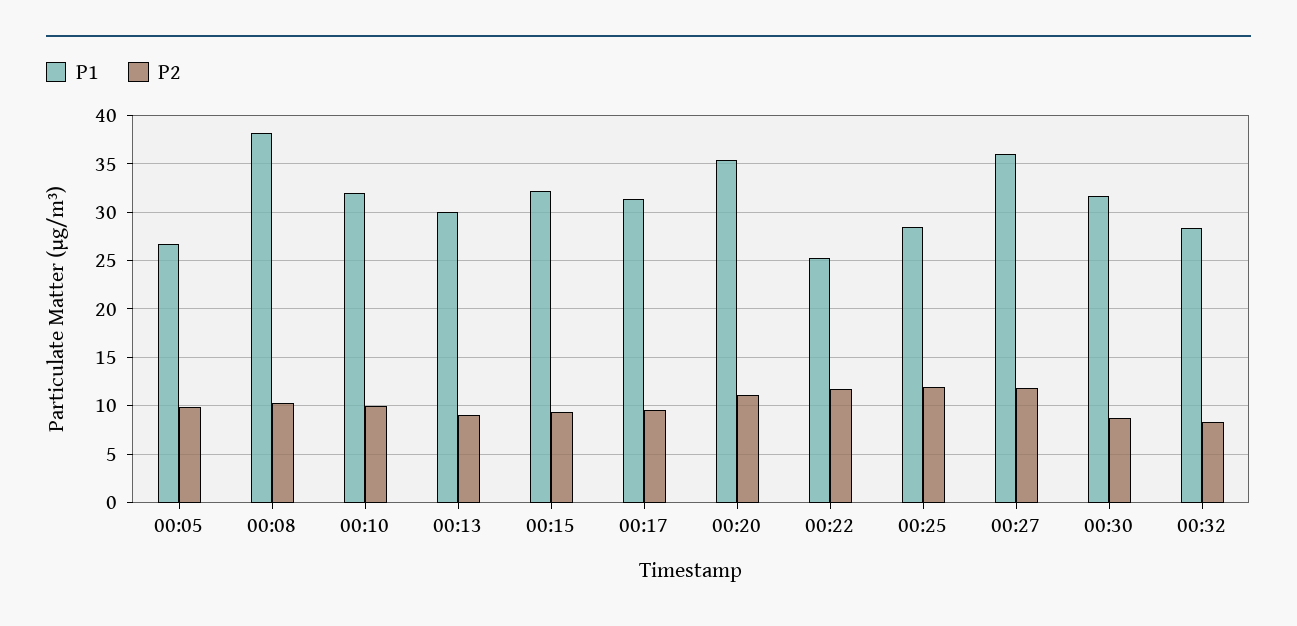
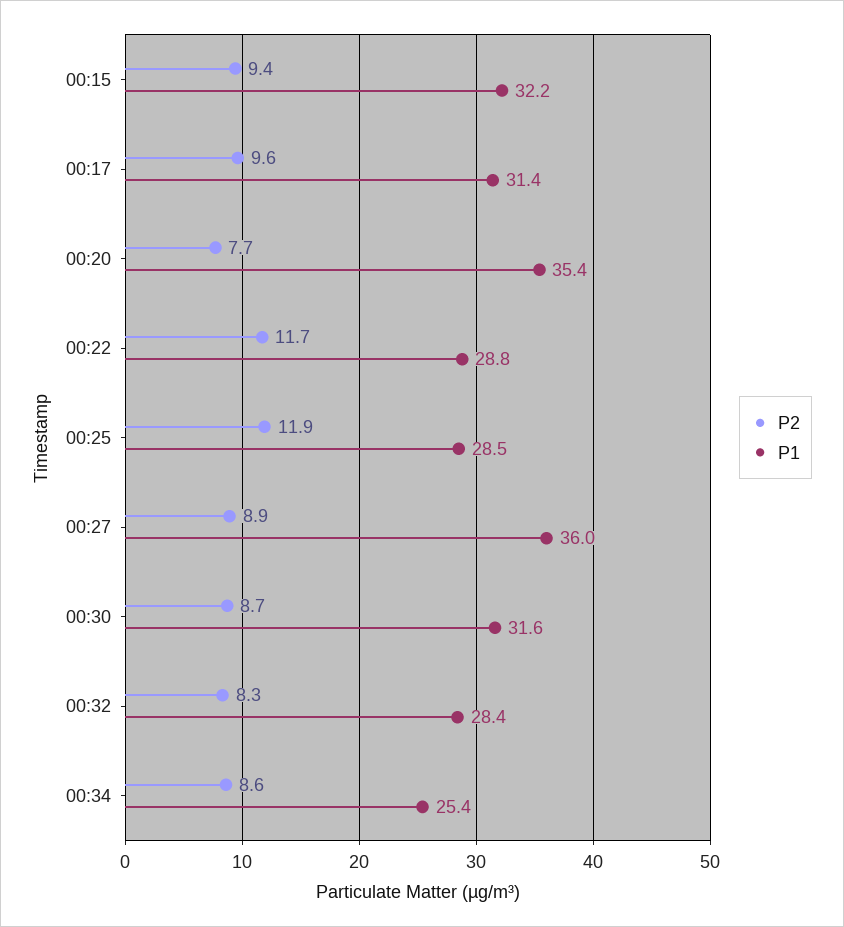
P1, 00:05: 27 -> none
P2, 00:05: 10 -> none
P1, 00:08: 38 -> none
P2, 00:08: 10 -> none
P1, 00:10: 32 -> none
P2, 00:10: 10 -> none
P1, 00:13: 30 -> none
P2, 00:13: 9 -> none
P2, 00:20: 11 -> 7.7
P1, 00:22: 25 -> 28.8
P2, 00:27: 12 -> 8.9
P2, 00:34: none -> 8.6
P1, 00:34: none -> 25.4

